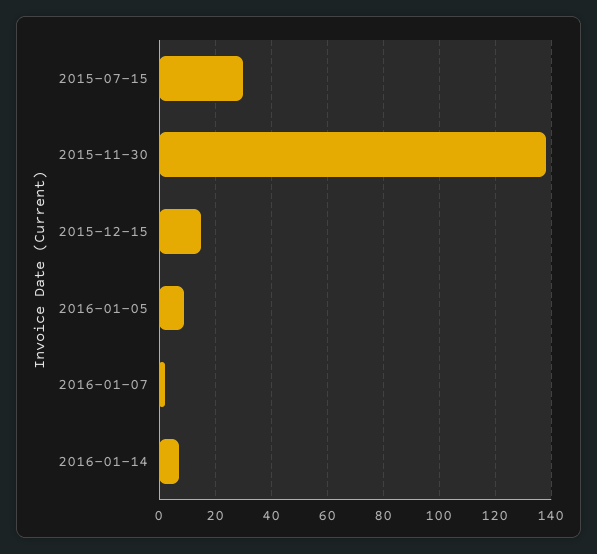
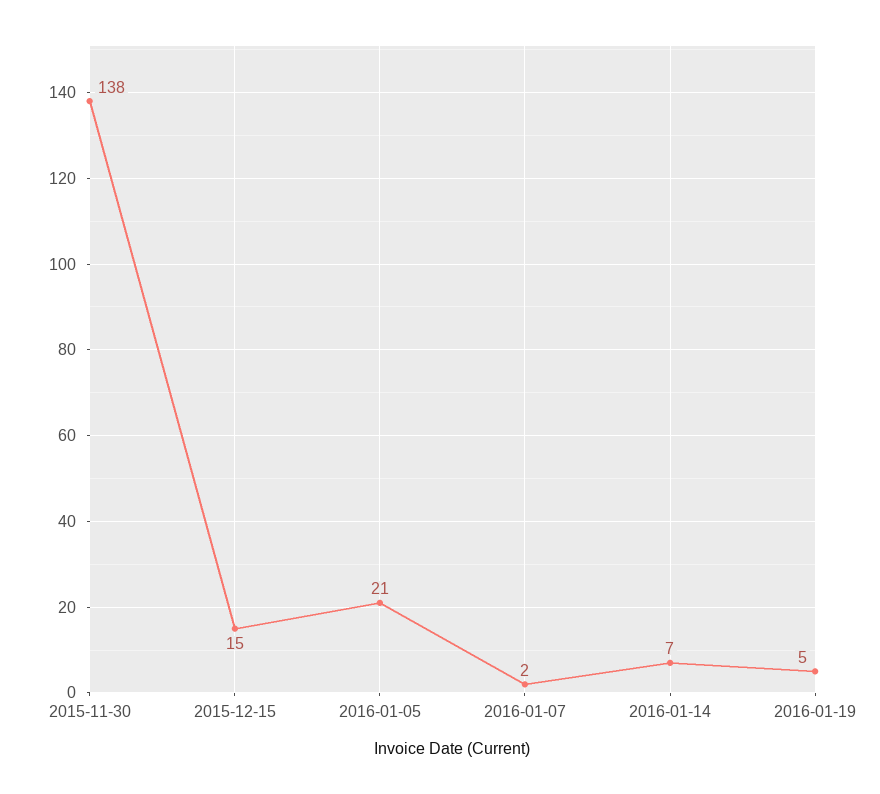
2015-07-15: 30 -> none
2016-01-05: 10 -> 21
2016-01-19: none -> 5

